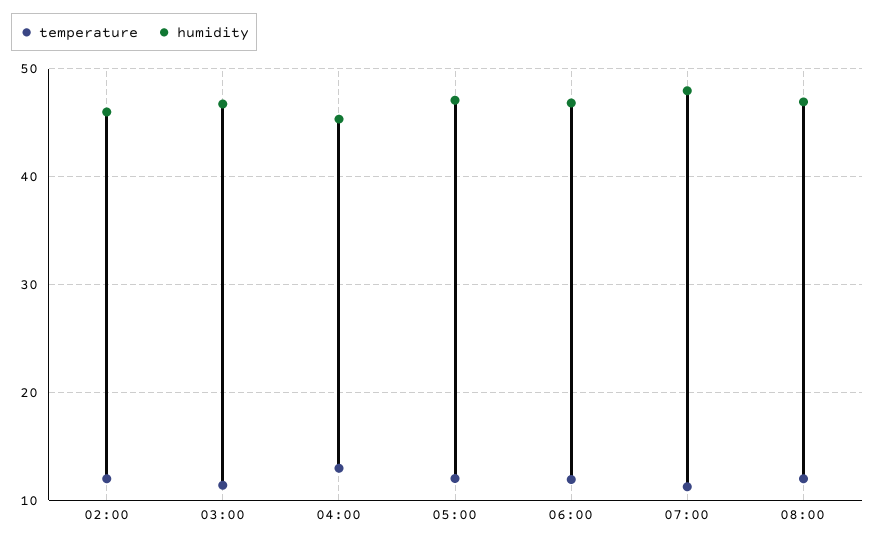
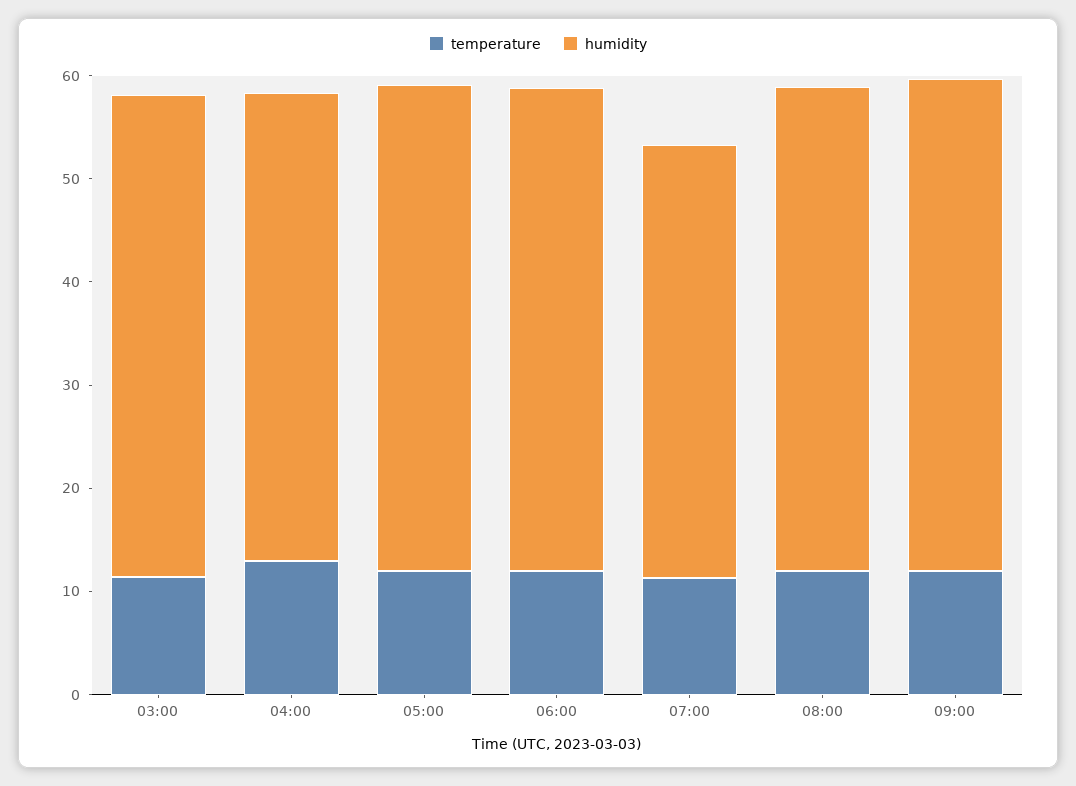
temperature, 02:00: 12 -> none
humidity, 02:00: 46 -> none
humidity, 07:00: 48 -> 42
temperature, 09:00: none -> 12
humidity, 09:00: none -> 48

